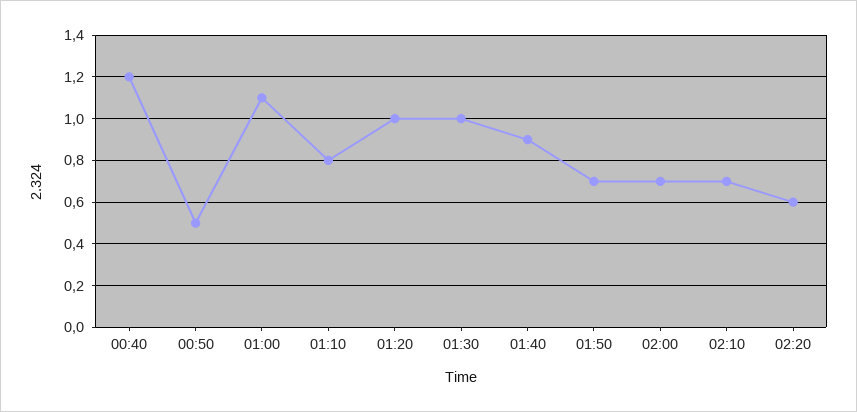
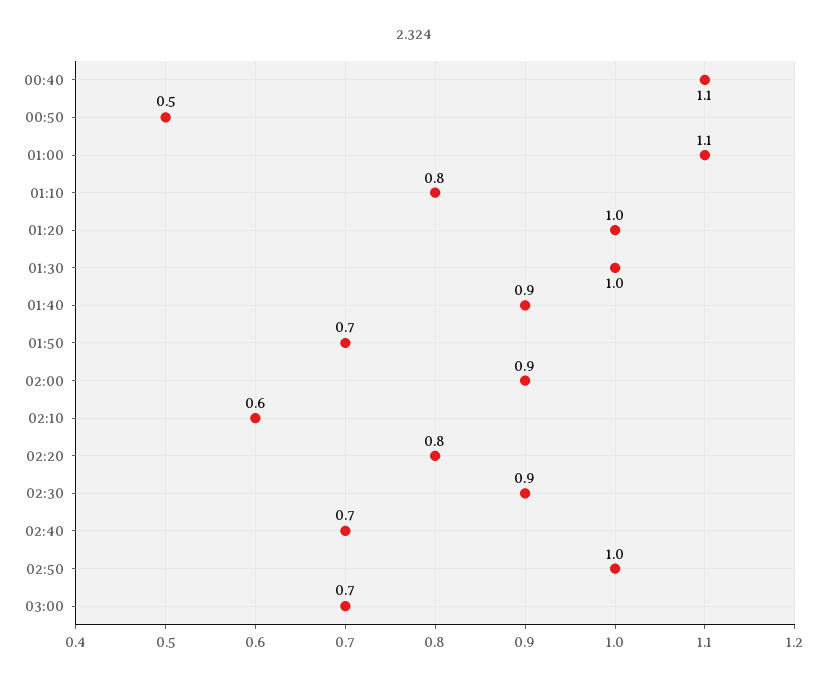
00:40: 1.2 -> 1.1
02:00: 0.7 -> 0.9
02:10: 0.7 -> 0.6
02:20: 0.6 -> 0.8
02:30: none -> 0.9
02:40: none -> 0.7
02:50: none -> 1
03:00: none -> 0.7

